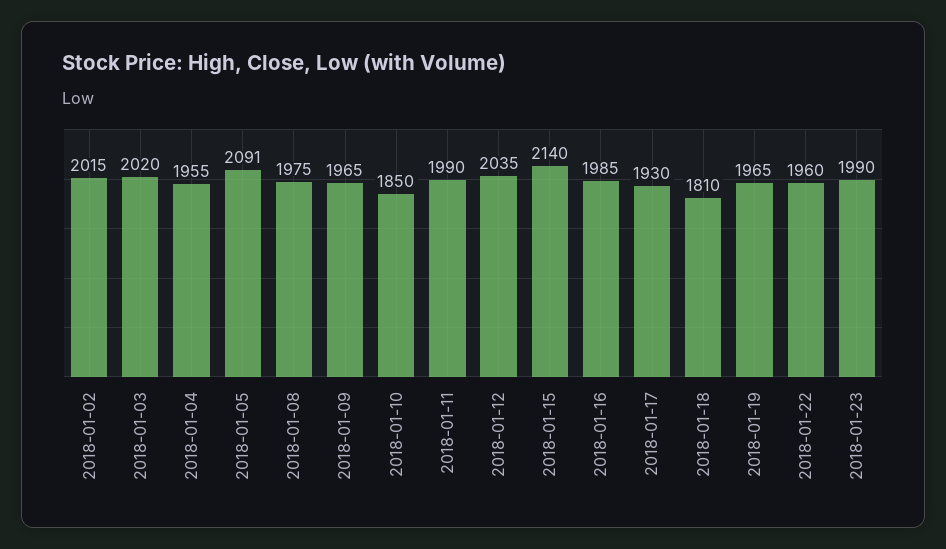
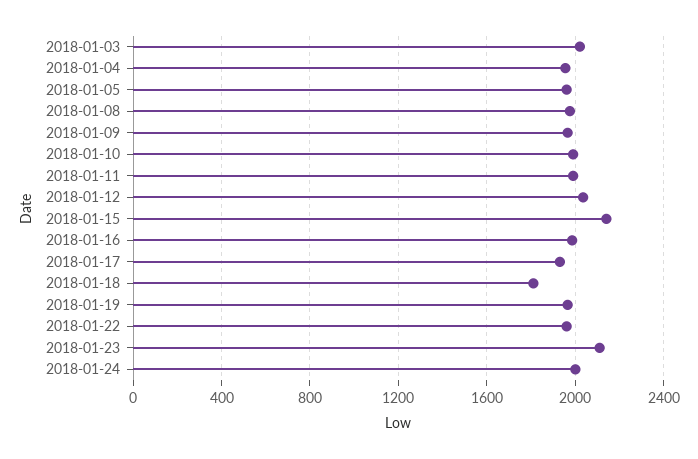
2018-01-02: 2015 -> none
2018-01-05: 2091 -> 1950
2018-01-10: 1850 -> 2000
2018-01-23: 1990 -> 2100
2018-01-24: none -> 2000

